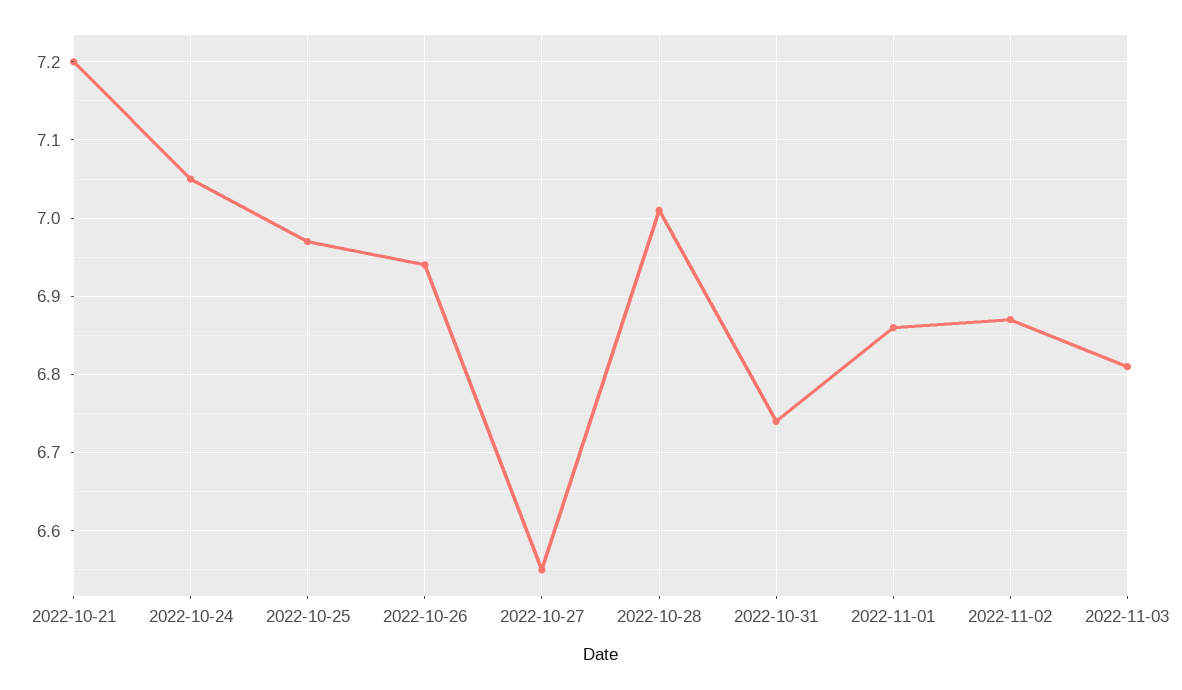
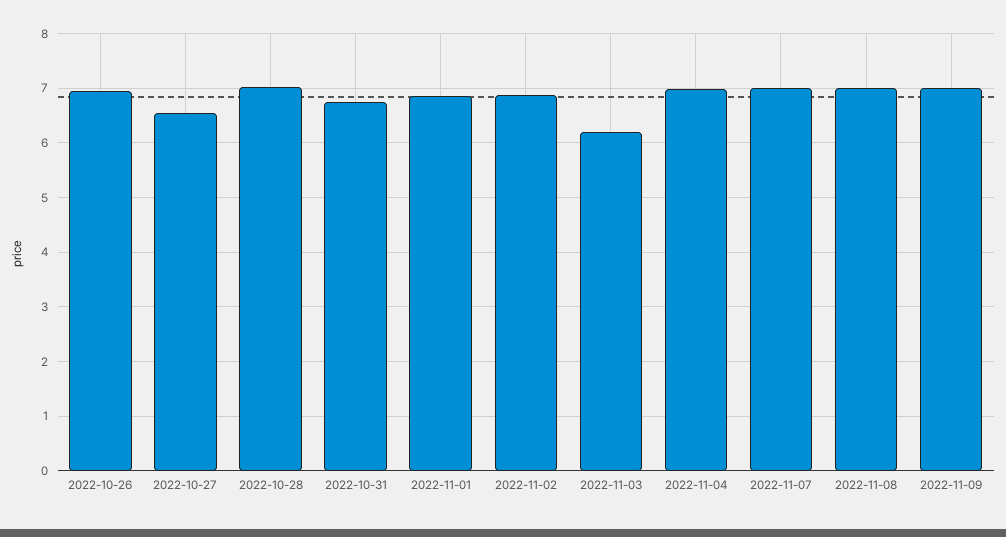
2022-10-21: 7.2 -> none
2022-10-24: 7.05 -> none
2022-10-25: 6.97 -> none
2022-11-03: 6.81 -> 6.2
2022-11-04: none -> 7
2022-11-07: none -> 7
2022-11-08: none -> 7
2022-11-09: none -> 7

